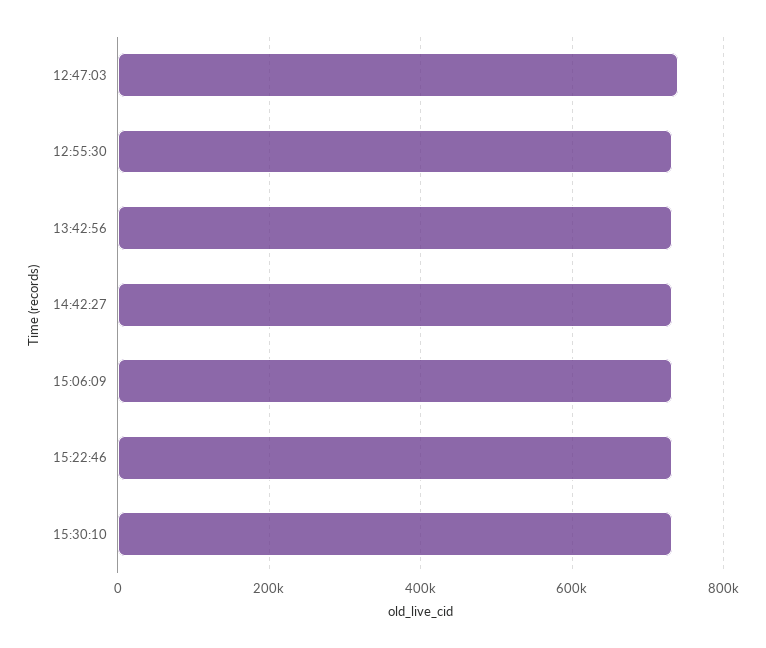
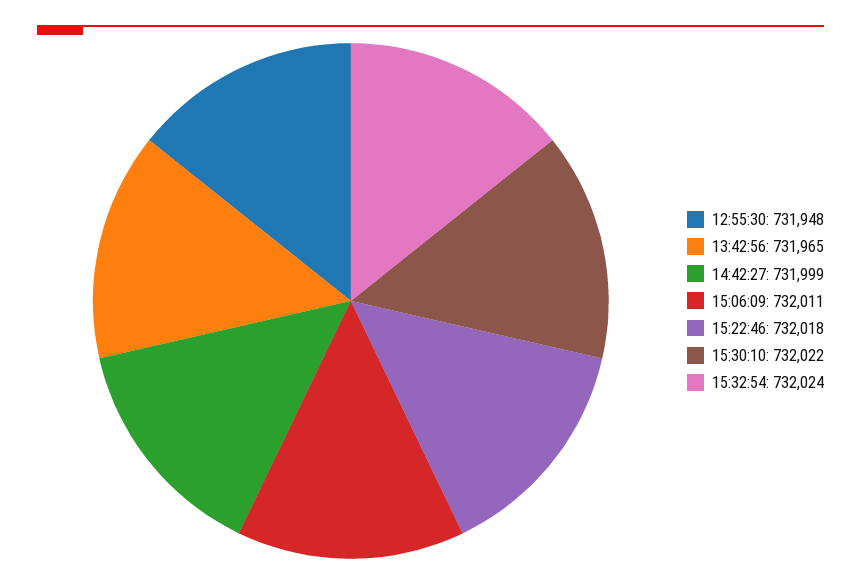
12:47:03: 740000 -> none
15:32:54: none -> 732024

